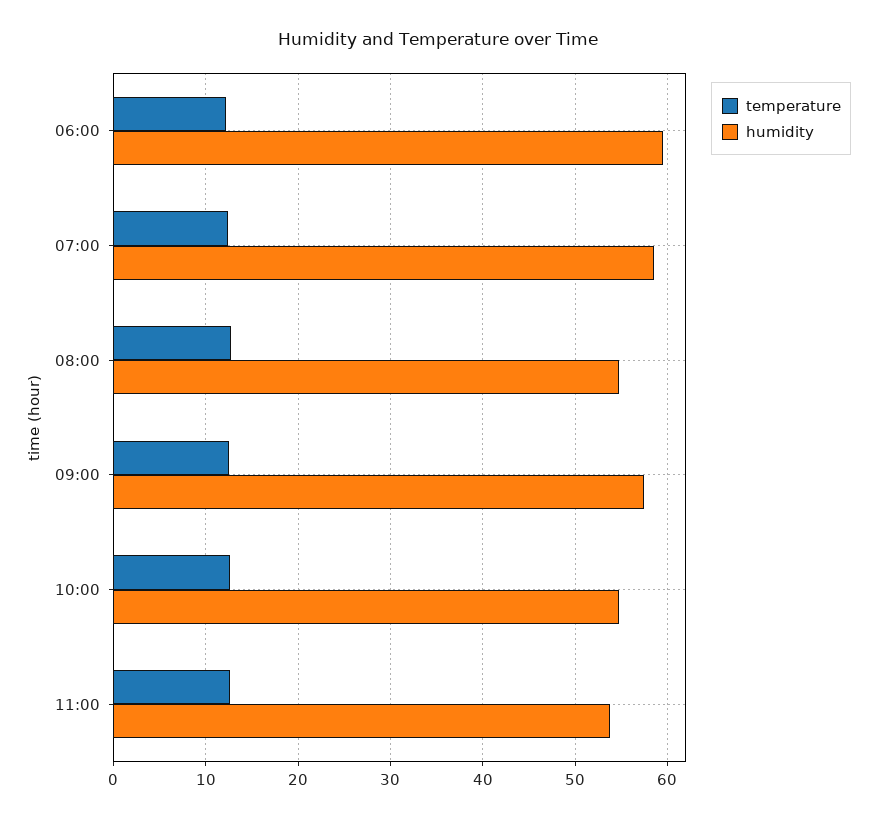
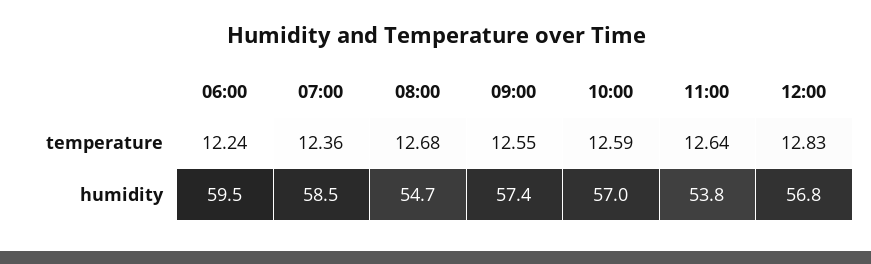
humidity, 10:00: 55 -> 57
temperature, 12:00: none -> 12.83
humidity, 12:00: none -> 56.8

